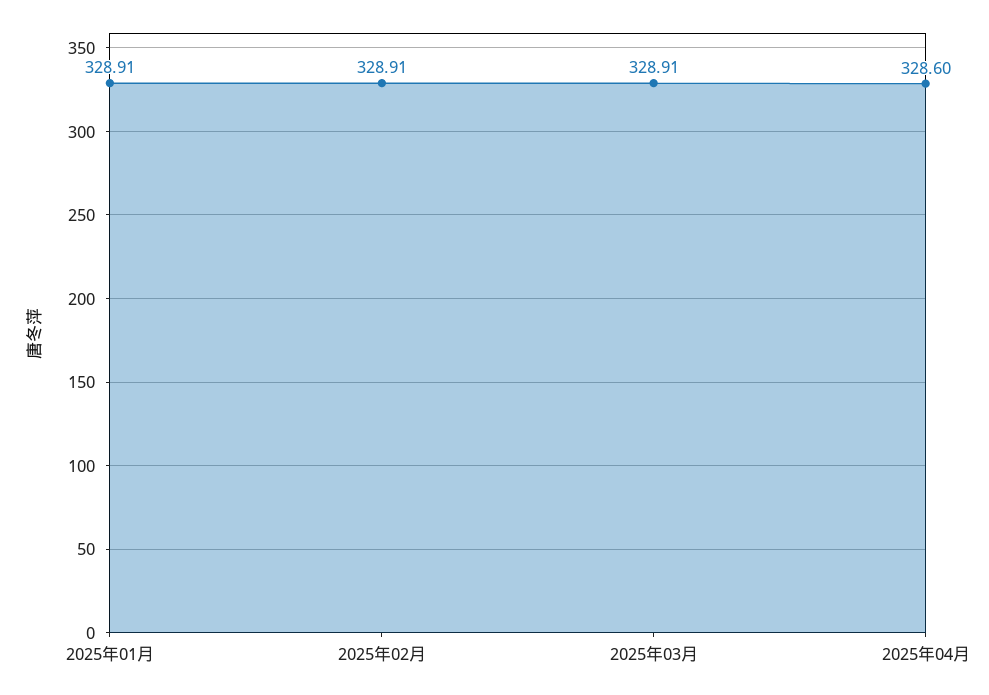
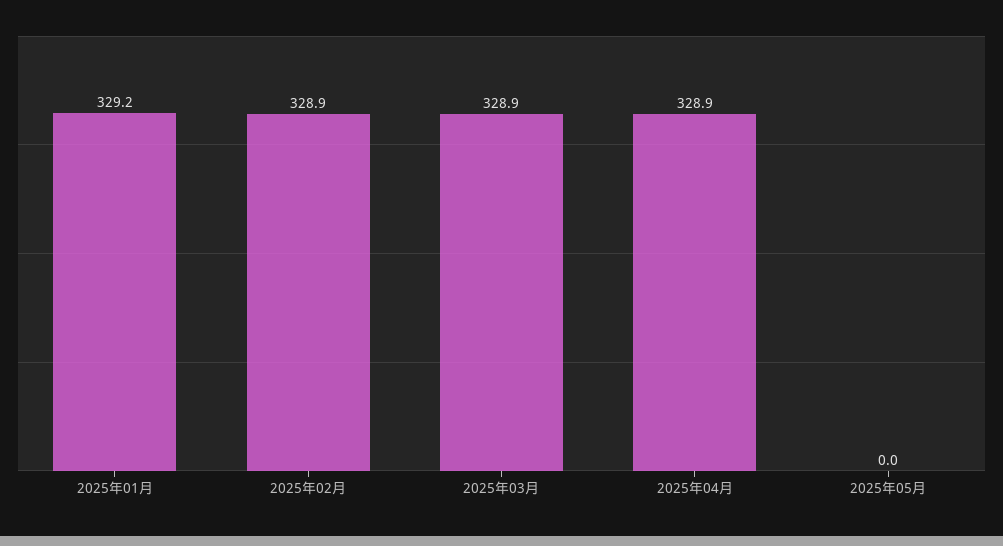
2025年01月: 328.91 -> 329.2
2025年04月: 328.6 -> 328.9
2025年05月: none -> 0

